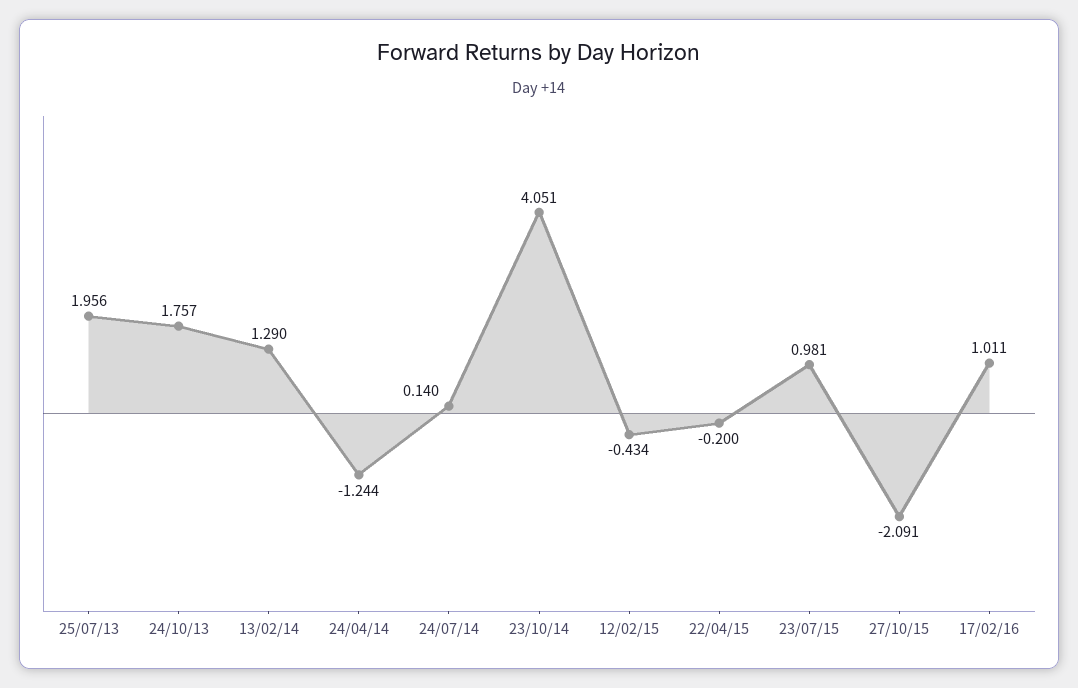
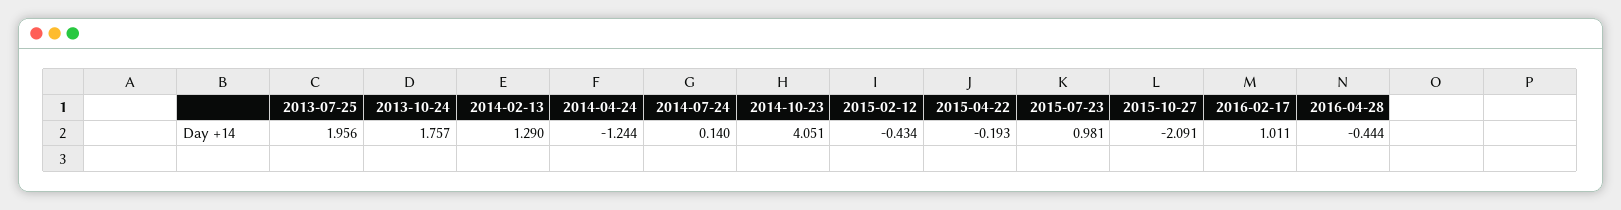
22/04/15: -0.2 -> -0.193
2016-04-28: none -> -0.444

